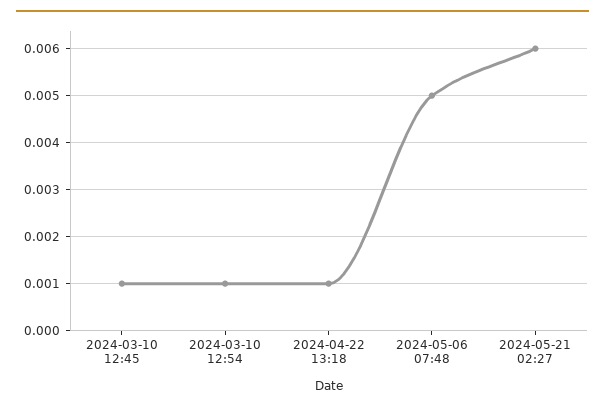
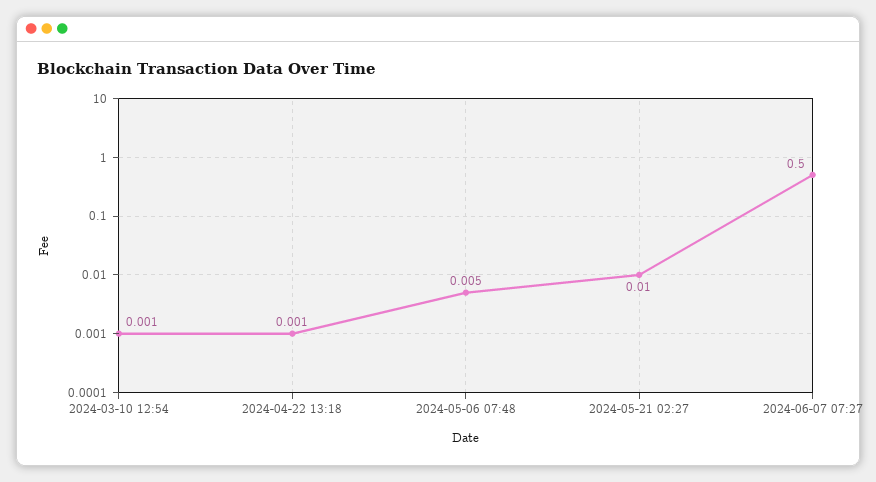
2024-03-10 12:45: 0.001 -> none
2024-05-21 02:27: 0.006 -> 0.01
2024-06-07 07:27: none -> 0.5

